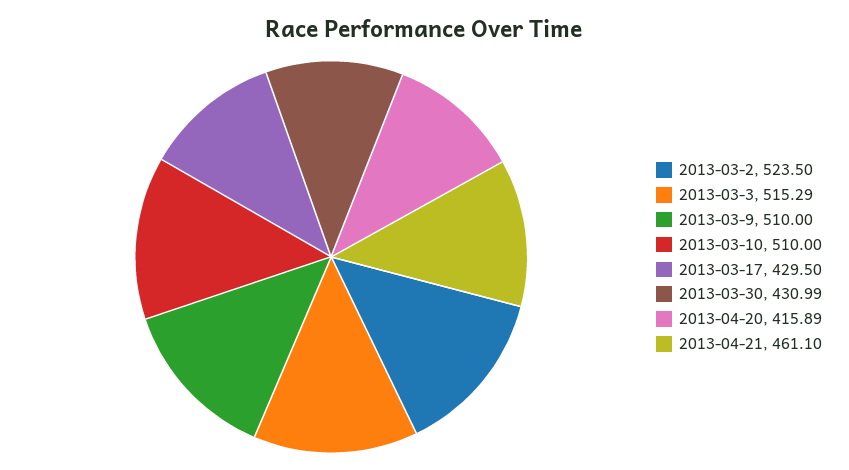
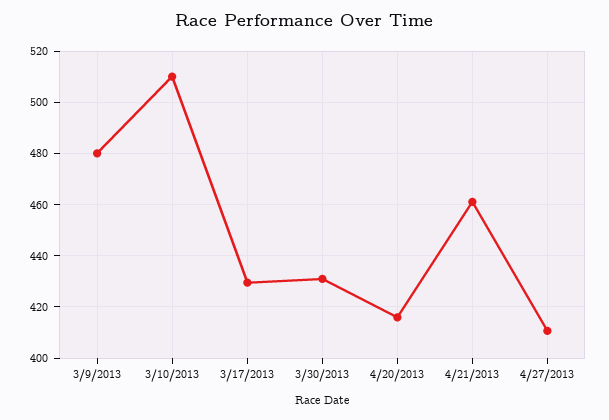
2013-03-2: 523.5 -> none
2013-03-3: 515.29 -> none
2013-03-9: 510 -> 480
4/27/2013: none -> 410

